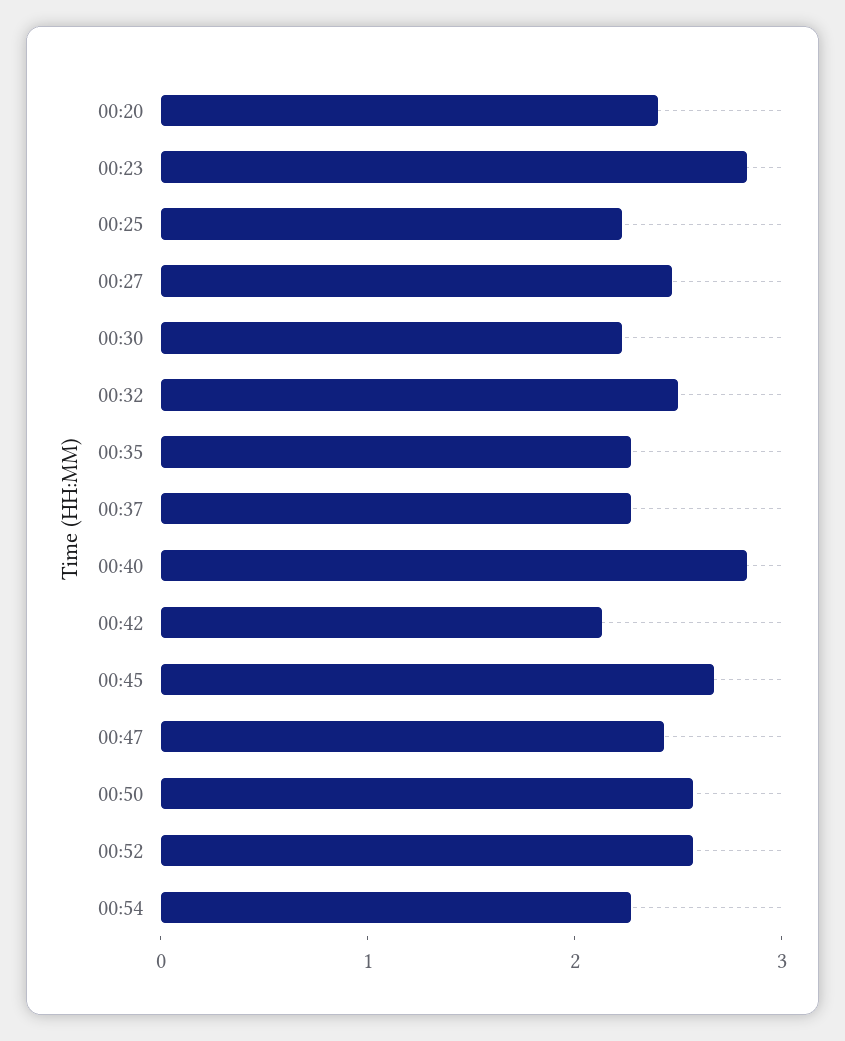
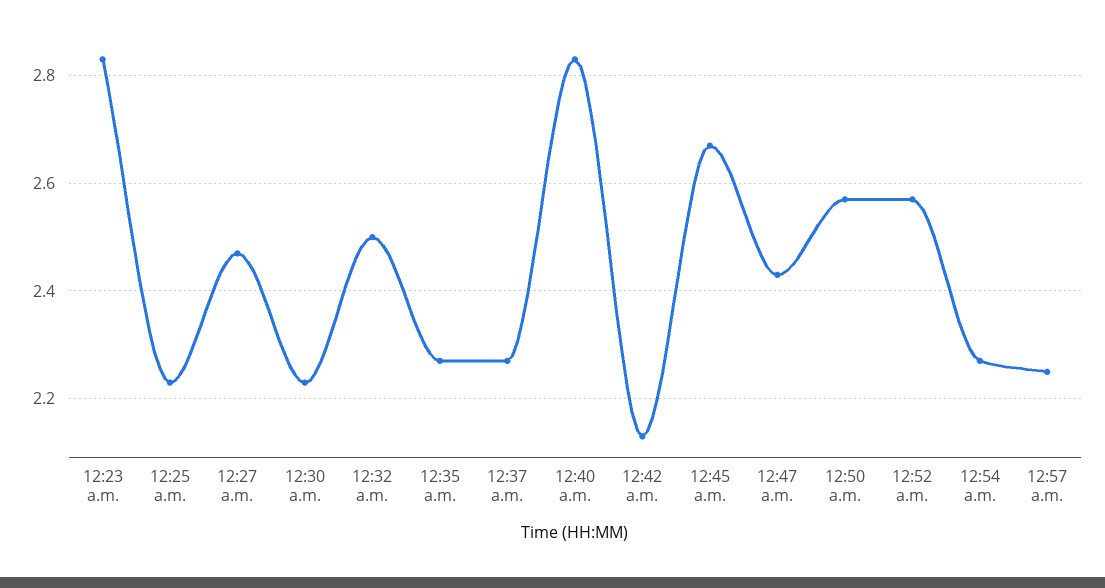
00:20: 2.4 -> none
12:57 a.m.: none -> 2.25

